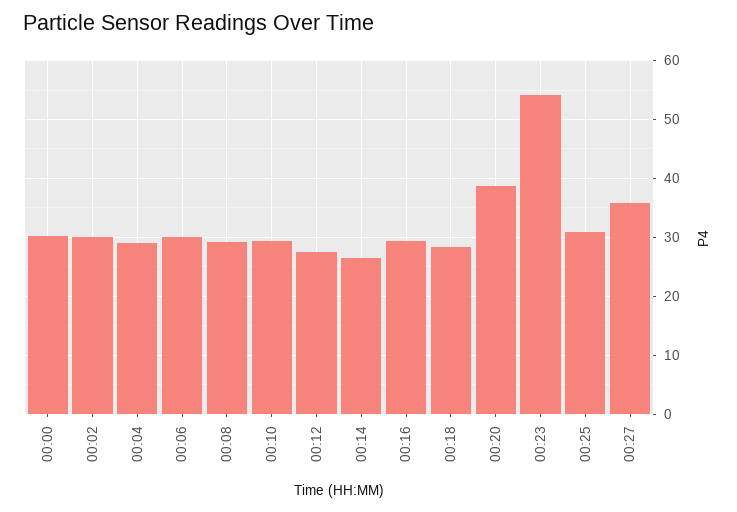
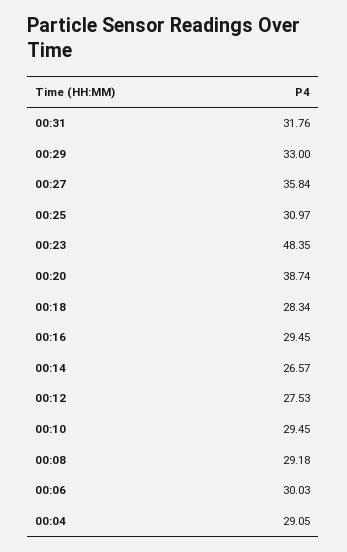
00:00: 30 -> none
00:02: 30 -> none
00:23: 54 -> 48.35
00:31: none -> 31.76
00:29: none -> 33

